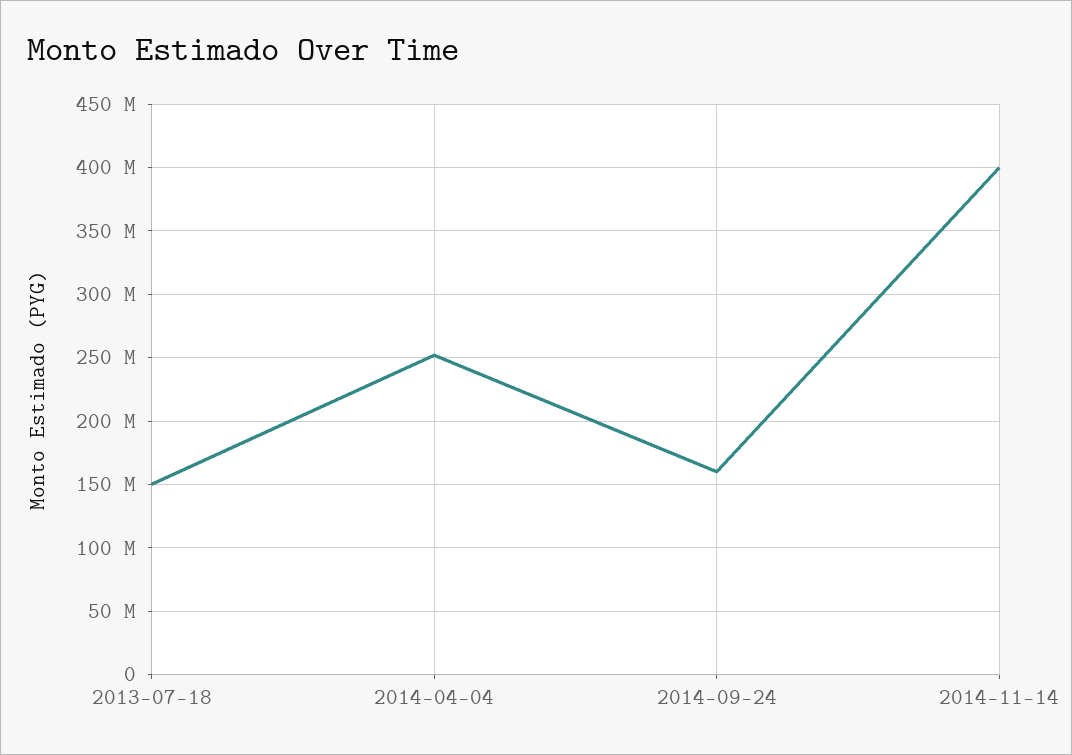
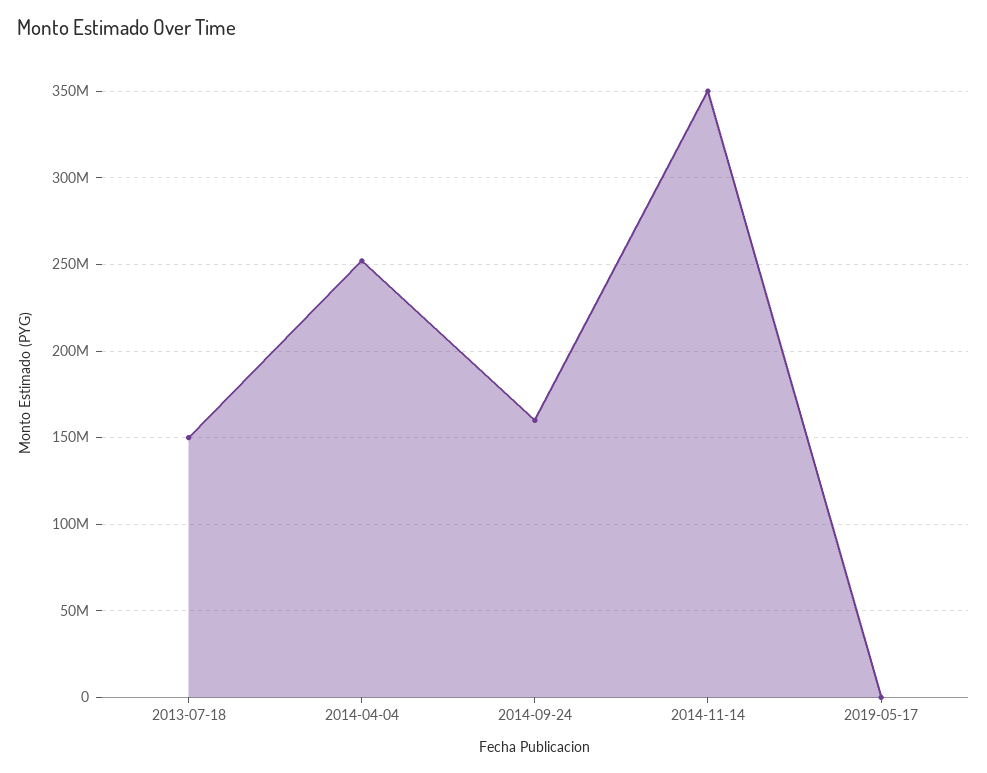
2014-11-14: 400000000 -> 350000000
2019-05-17: none -> 0

